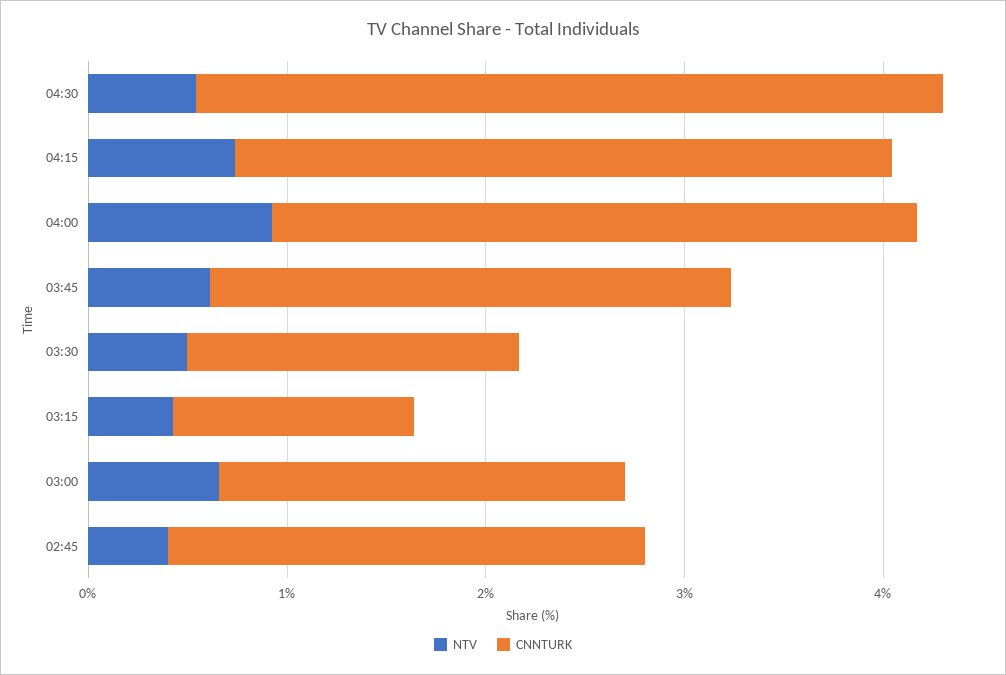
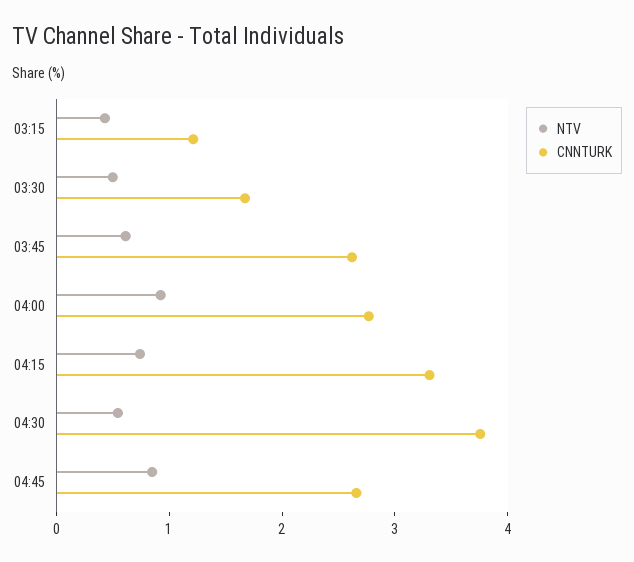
CNNTURK, 04:00: 3.2 -> 2.8
NTV, 03:00: 0.6 -> none
CNNTURK, 03:00: 2 -> none
NTV, 02:45: 0.4 -> none
CNNTURK, 02:45: 2.4 -> none
NTV, 04:45: none -> 0.8
CNNTURK, 04:45: none -> 2.6

